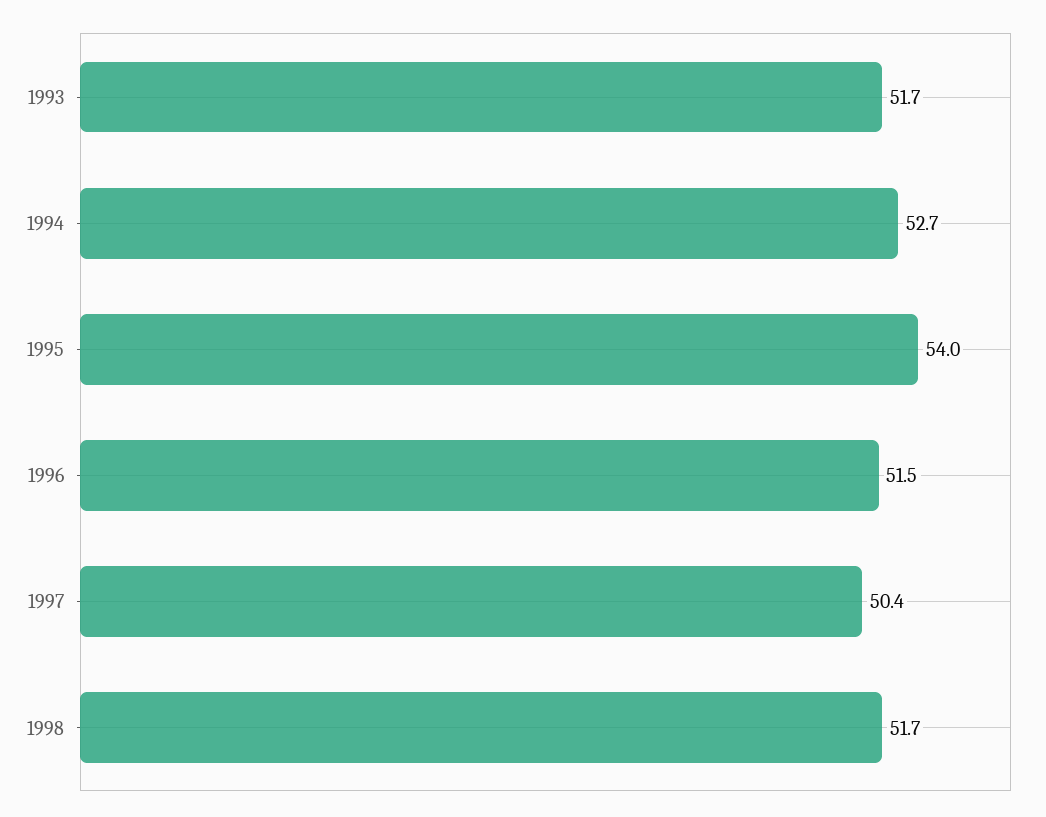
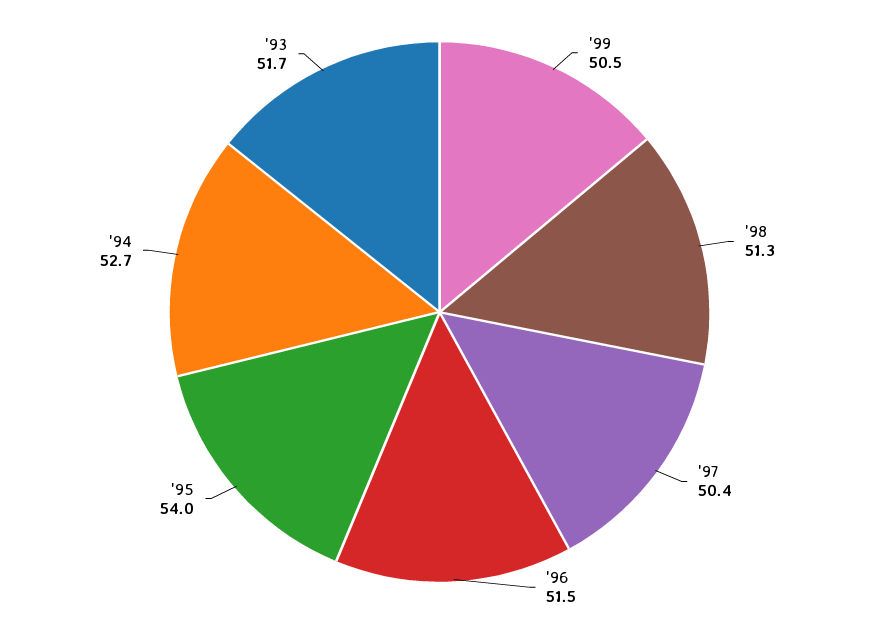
1998: 51.7 -> 51.3
'99: none -> 50.5

